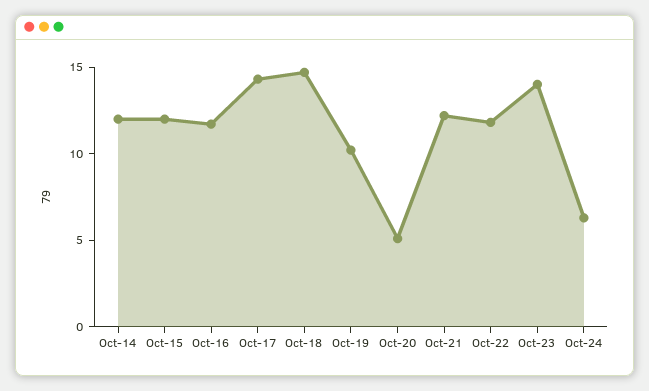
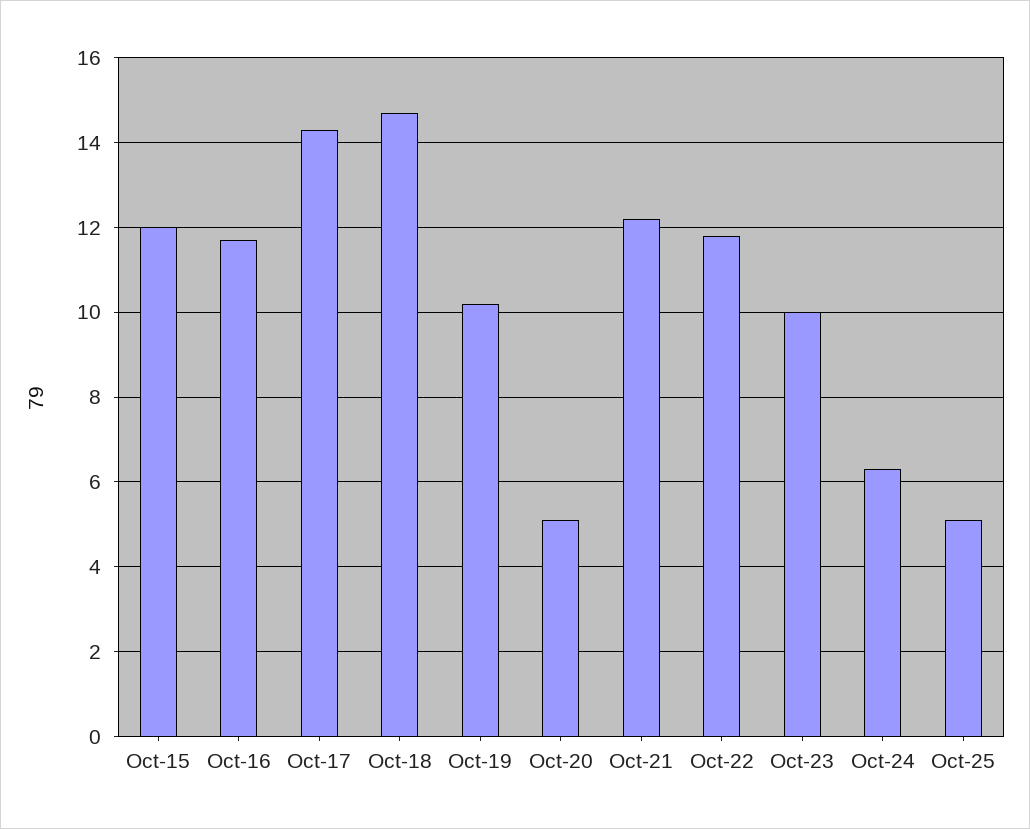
Oct-14: 12 -> none
Oct-23: 14 -> 10
Oct-25: none -> 5

